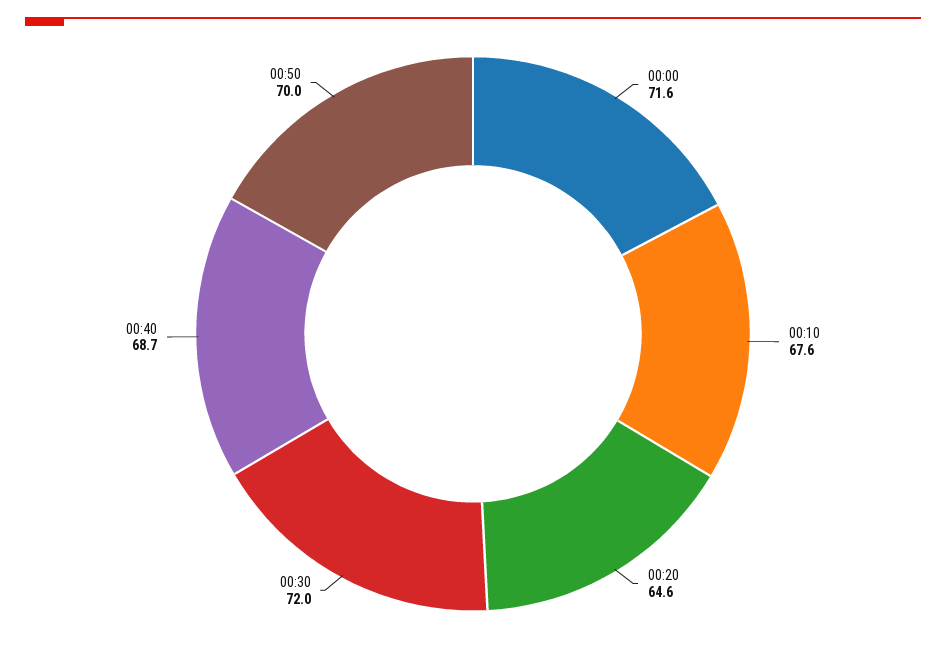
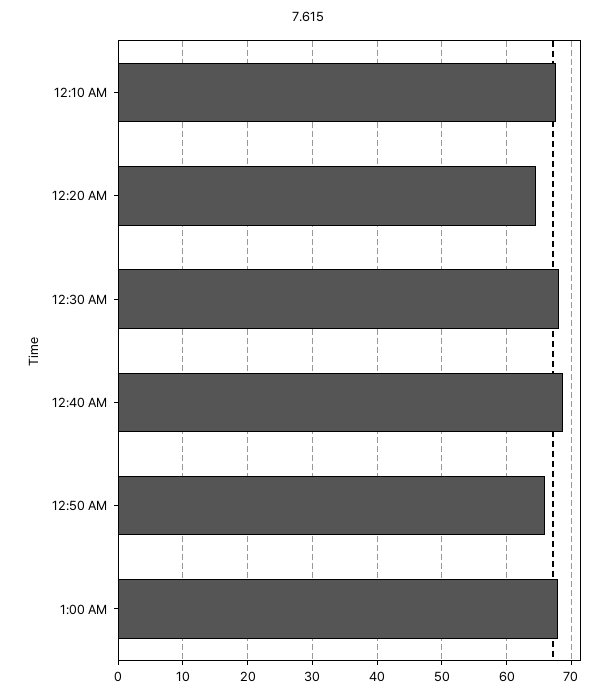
00:00: 71.6 -> none
00:30: 72 -> 68
00:50: 70 -> 66
1:00 AM: none -> 68

